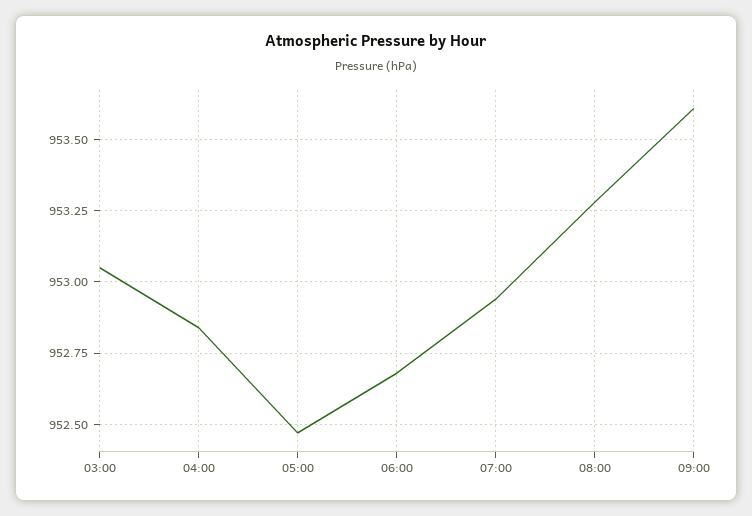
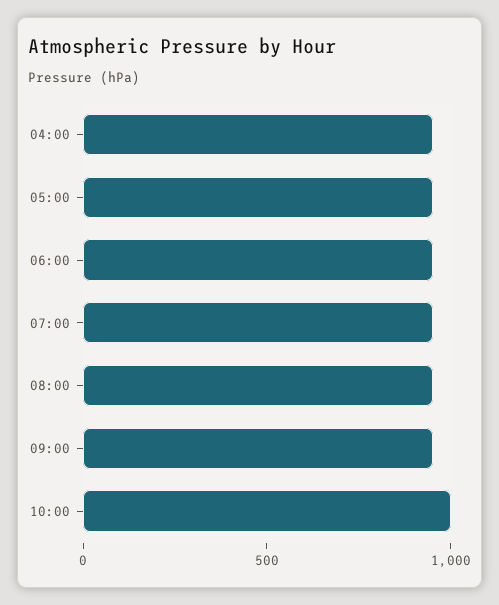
03:00: 953.05 -> none
10:00: none -> 1000

